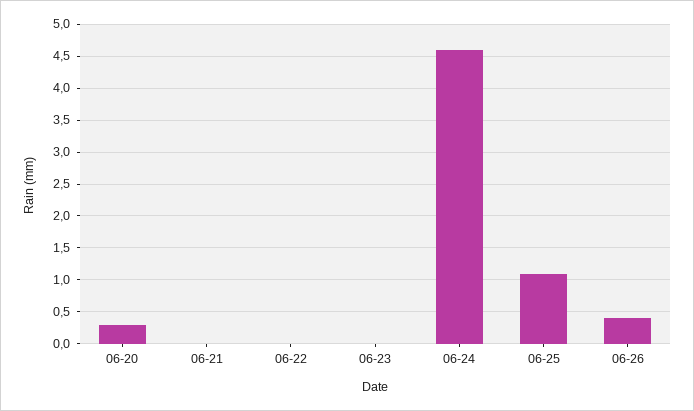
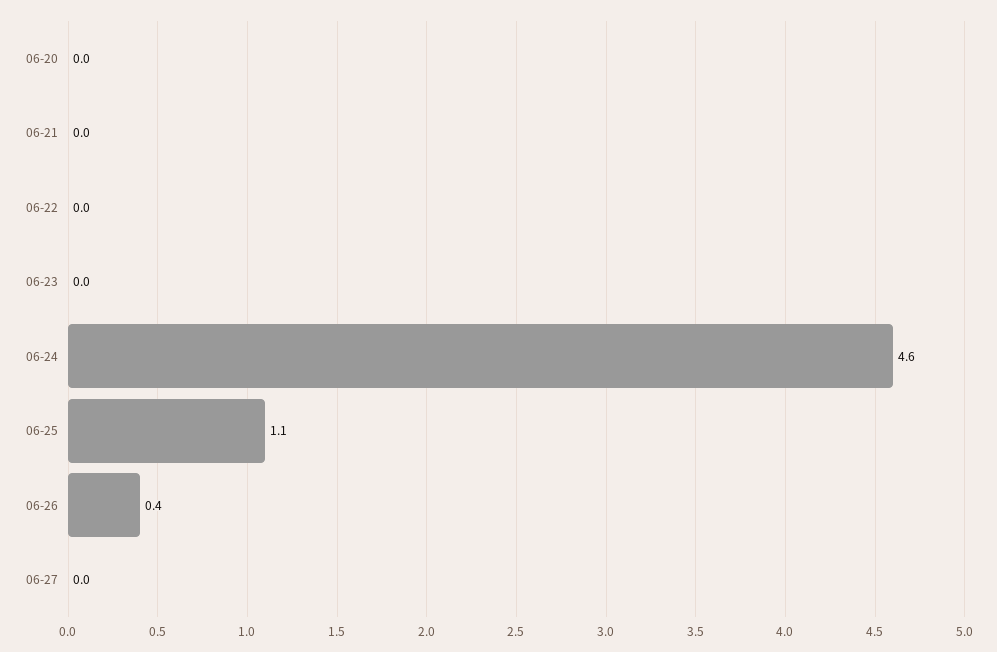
06-20: 0.3 -> 0
06-27: none -> 0

